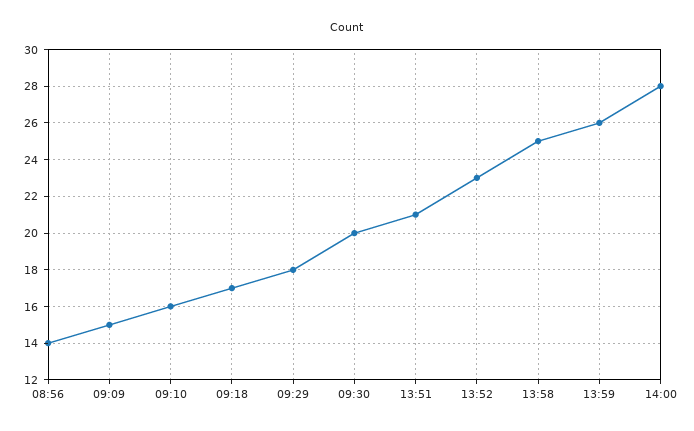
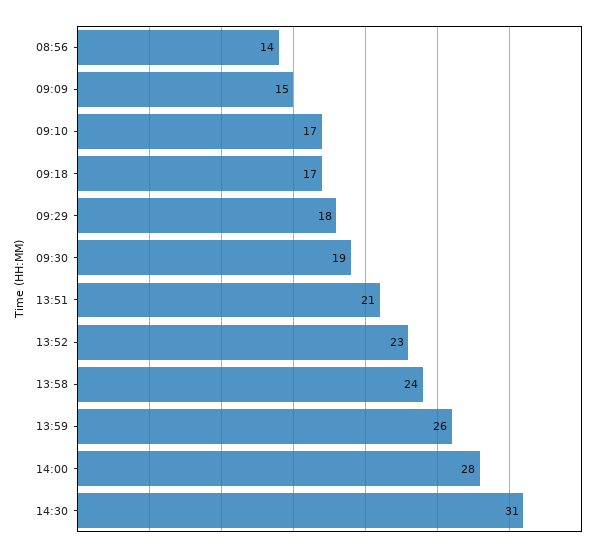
09:10: 16 -> 17
09:30: 20 -> 19
13:58: 25 -> 24
14:30: none -> 31

